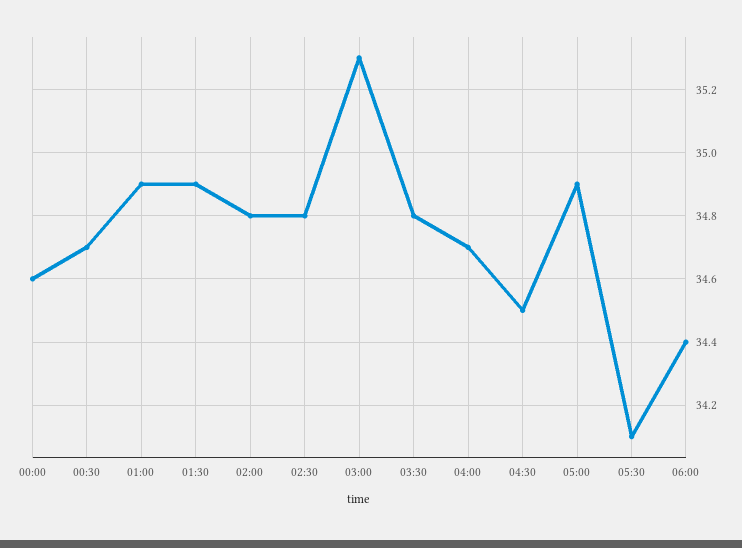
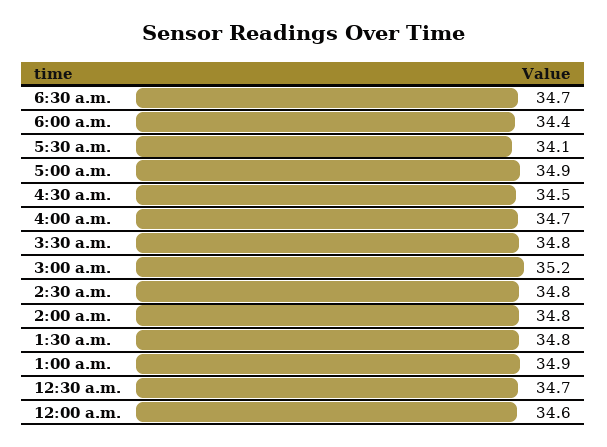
01:30: 34.9 -> 34.8
03:00: 35.3 -> 35.2
6:30 a.m.: none -> 34.7

